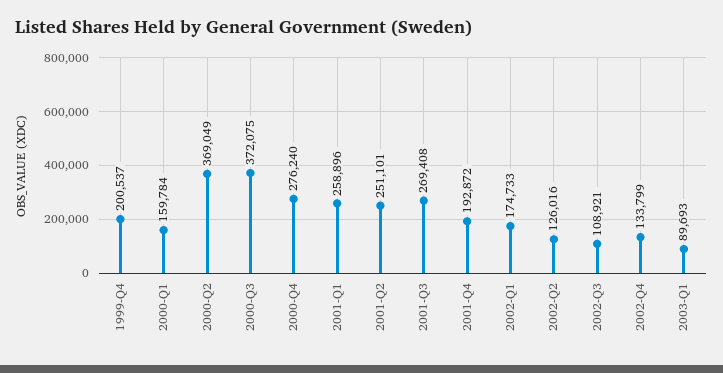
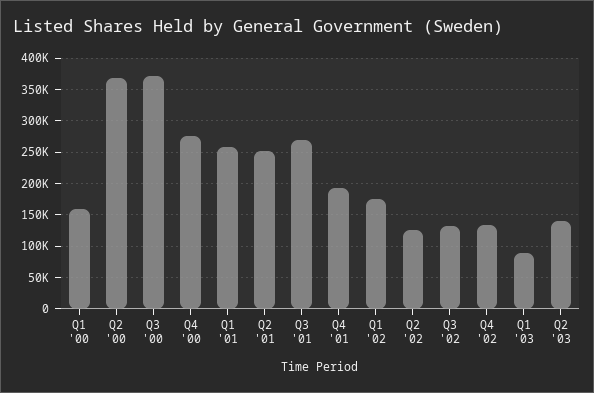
1999-Q4: 200537 -> none
2002-Q3: 108921 -> 130000
Q2 '03: none -> 140000

